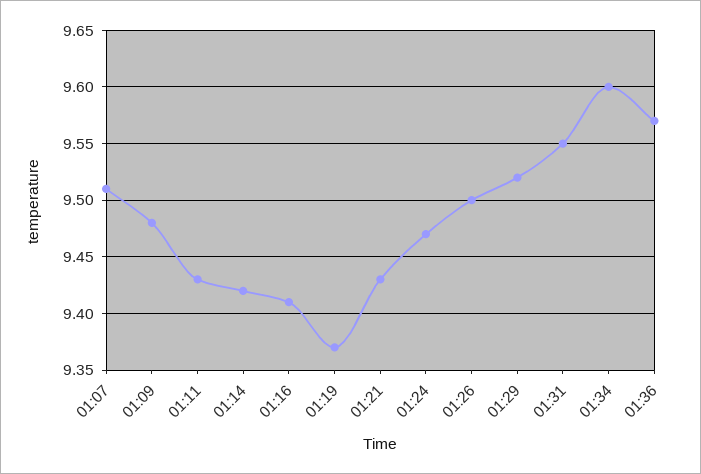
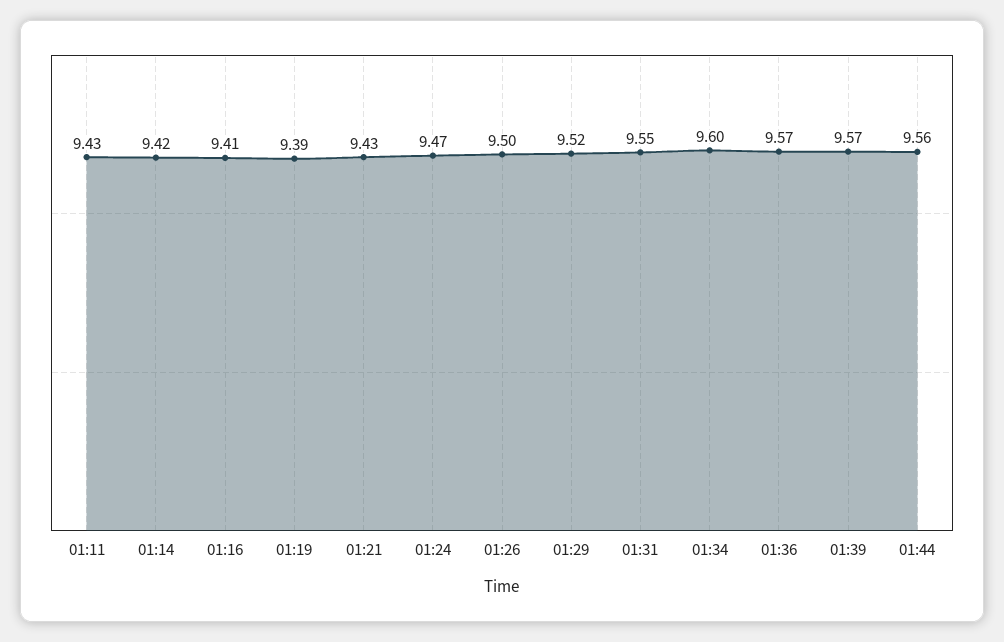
01:07: 9.51 -> none
01:09: 9.48 -> none
01:19: 9.37 -> 9.39
01:39: none -> 9.57
01:44: none -> 9.56

